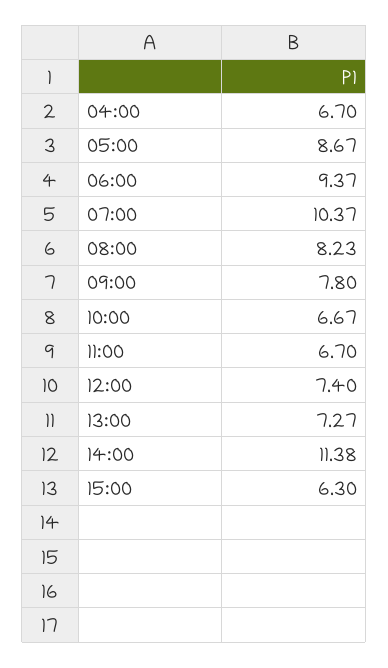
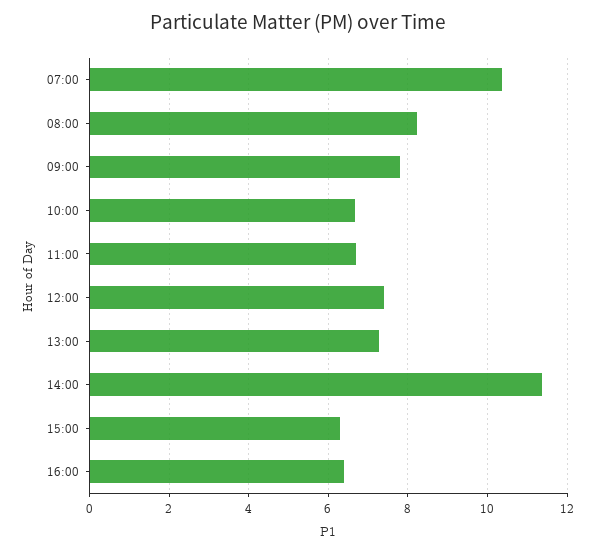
04:00: 6.7 -> none
05:00: 8.67 -> none
06:00: 9.37 -> none
16:00: none -> 6.4

